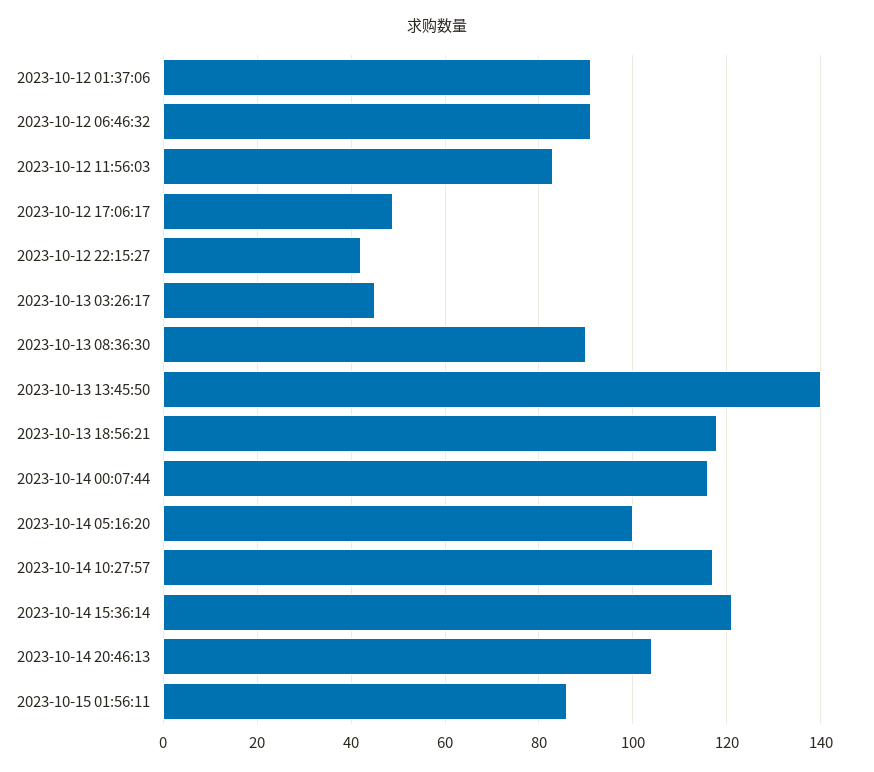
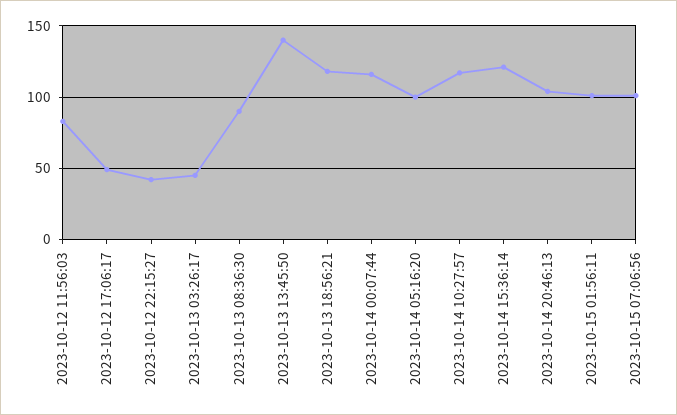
2023-10-12 01:37:06: 90 -> none
2023-10-12 06:46:32: 90 -> none
2023-10-15 01:56:11: 85 -> 100
2023-10-15 07:06:56: none -> 100

